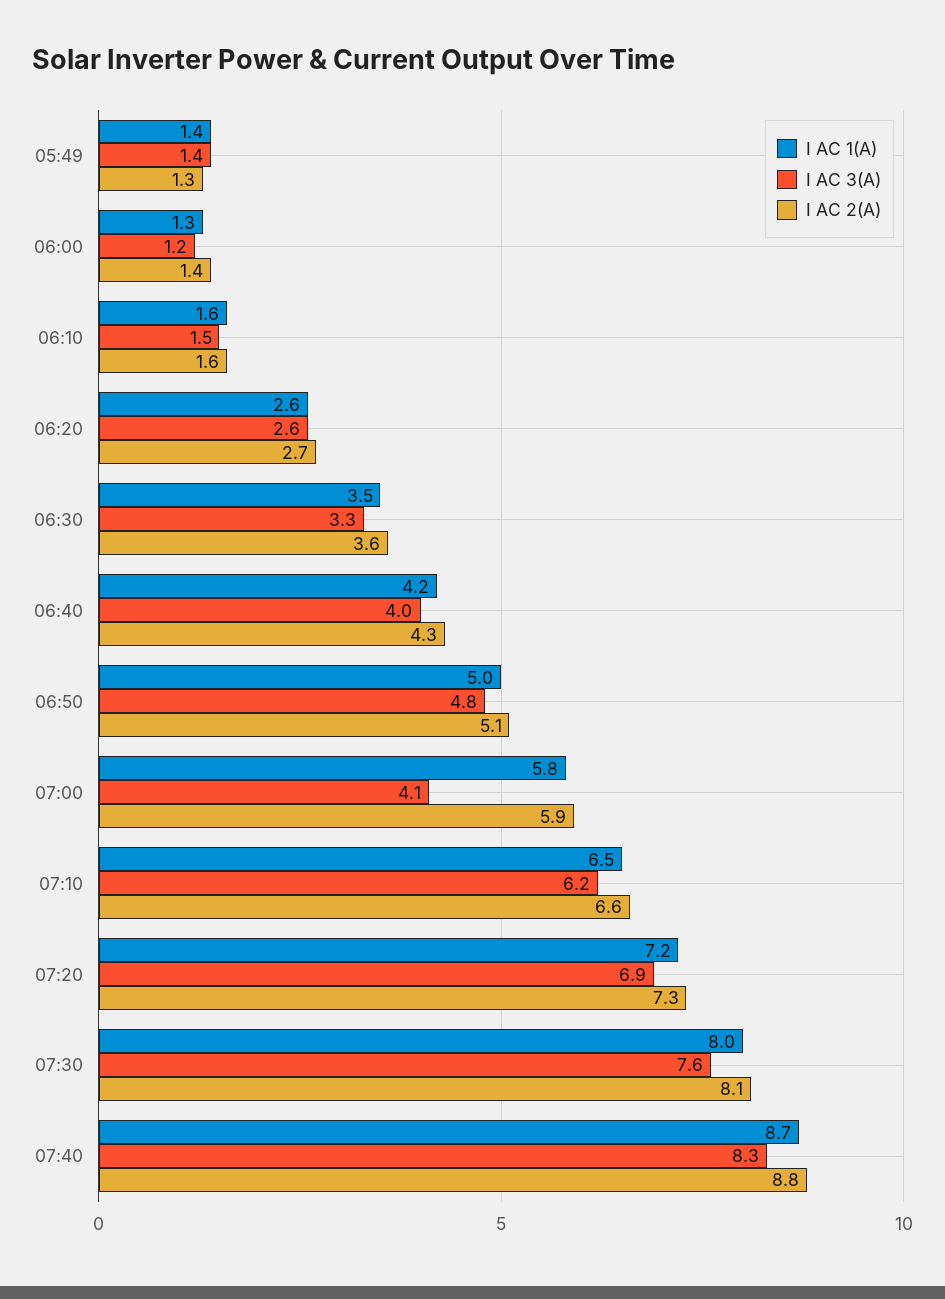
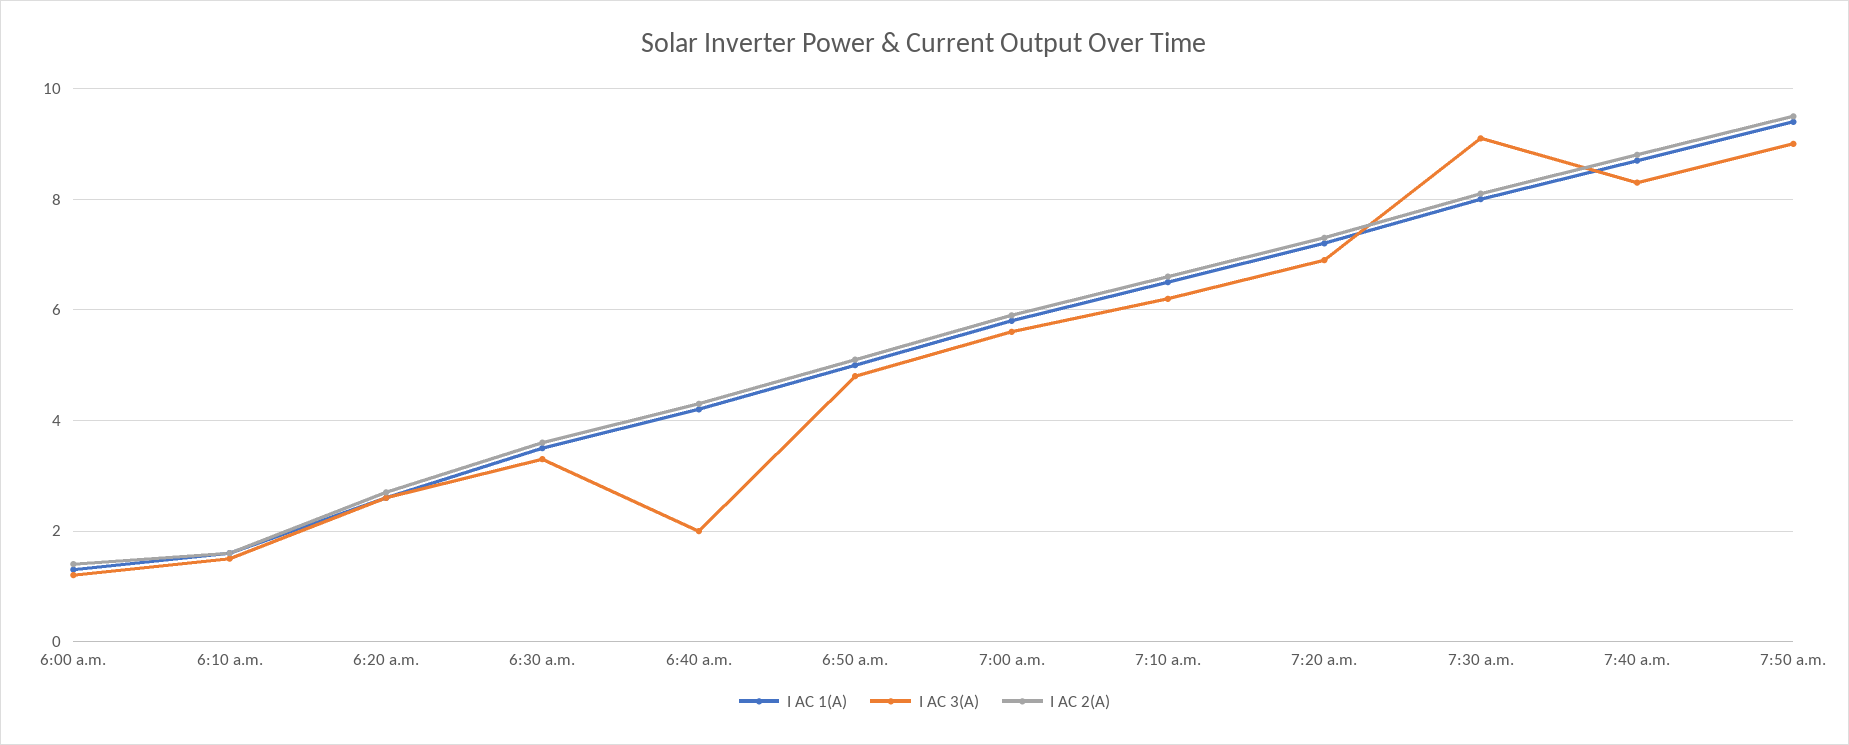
I AC 1(A), 05:49: 1.4 -> none
I AC 3(A), 05:49: 1.4 -> none
I AC 2(A), 05:49: 1.3 -> none
I AC 3(A), 06:40: 4 -> 2
I AC 3(A), 07:00: 4.1 -> 5.5
I AC 3(A), 07:30: 7.6 -> 9
I AC 1(A), 7:50 a.m.: none -> 9.5
I AC 3(A), 7:50 a.m.: none -> 9
I AC 2(A), 7:50 a.m.: none -> 9.5

